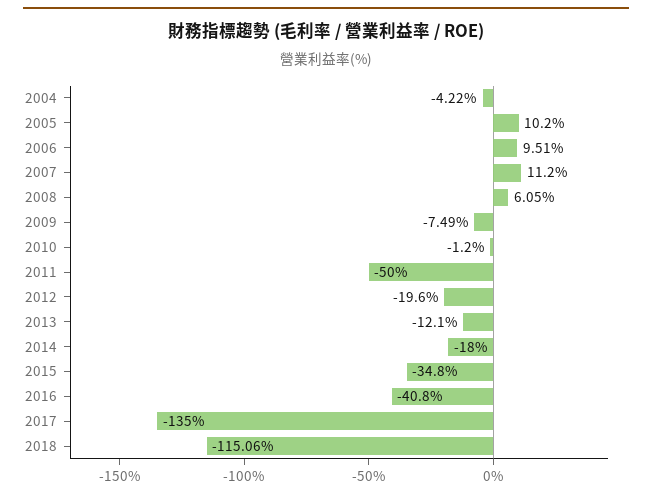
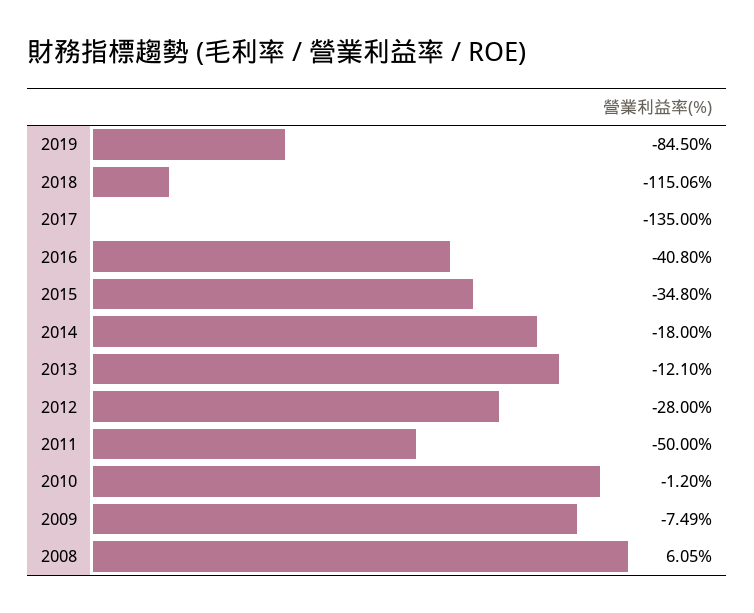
2004: -4.22 -> none
2005: 10.2 -> none
2006: 9.51 -> none
2007: 11.2 -> none
2012: -19.6 -> -28
2019: none -> -84.5

